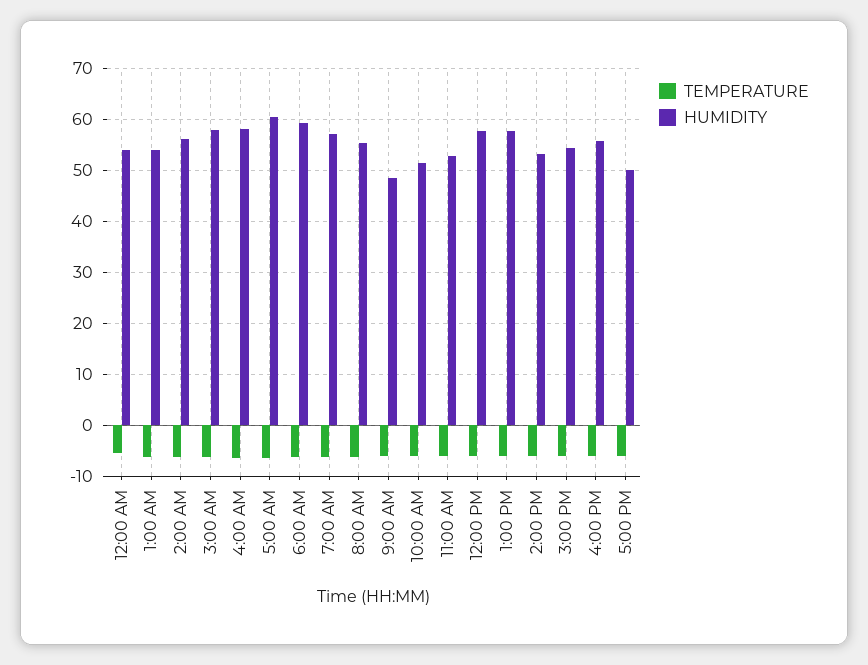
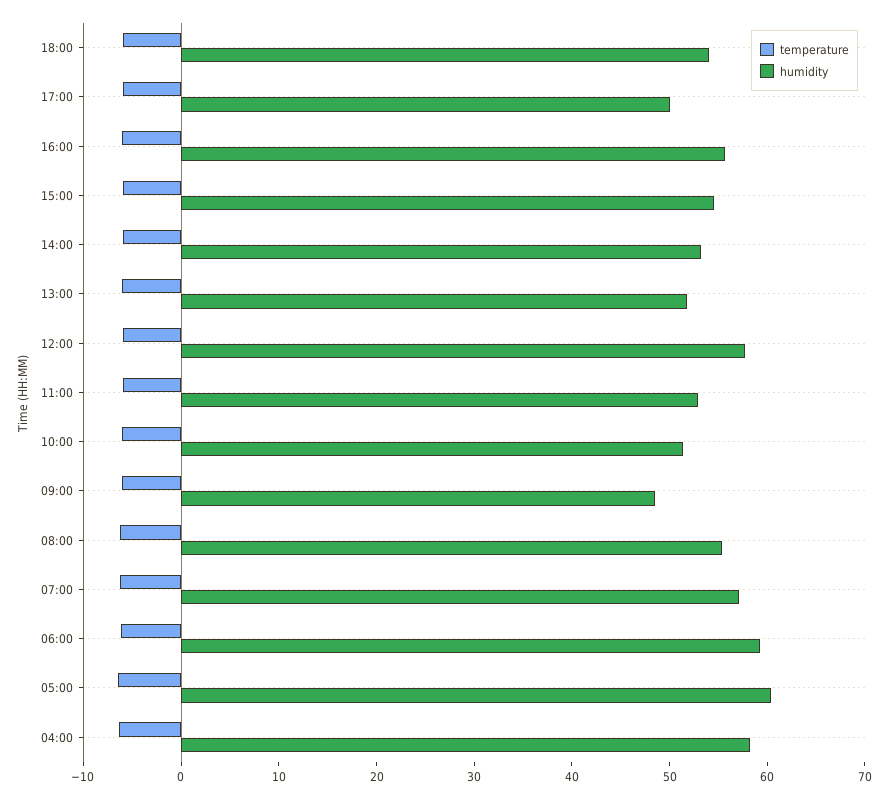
TEMPERATURE, 12:00 AM: -6 -> none
HUMIDITY, 12:00 AM: 54 -> none
TEMPERATURE, 1:00 AM: -6 -> none
HUMIDITY, 1:00 AM: 54 -> none
TEMPERATURE, 2:00 AM: -6 -> none
HUMIDITY, 2:00 AM: 56 -> none
TEMPERATURE, 3:00 AM: -6 -> none
HUMIDITY, 3:00 AM: 58 -> none
HUMIDITY, 1:00 PM: 58 -> 52
TEMPERATURE, 18:00: none -> -6
HUMIDITY, 18:00: none -> 54

